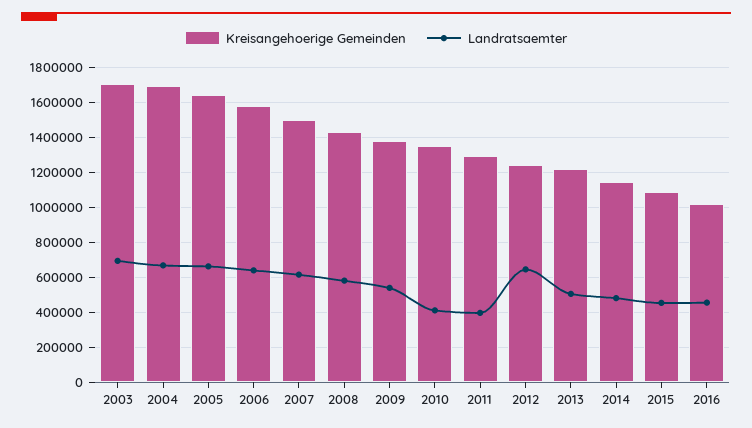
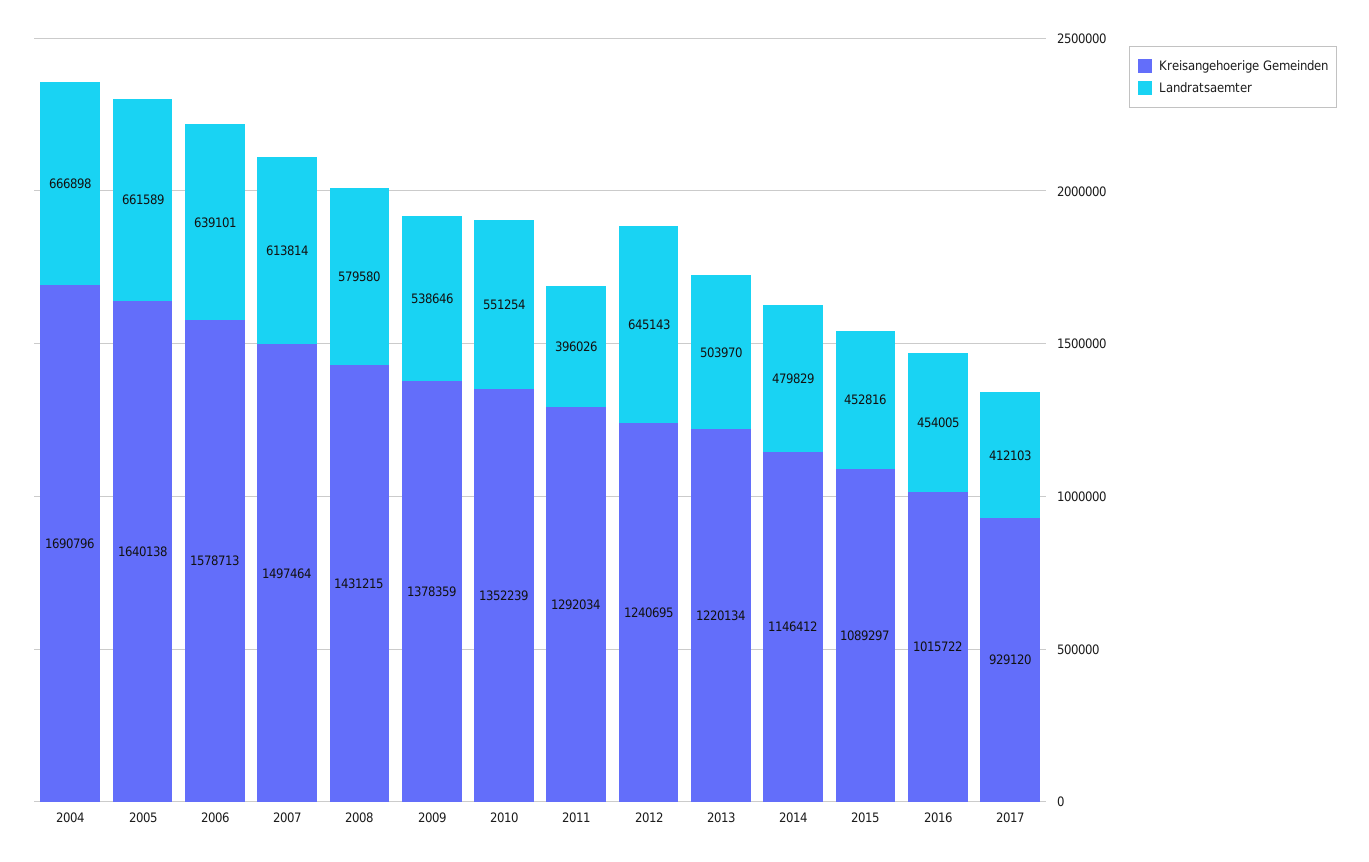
Kreisangehoerige Gemeinden, 2003: 1700000 -> none
Landratsaemter, 2003: 700000 -> none
Landratsaemter, 2010: 400000 -> 551254
Kreisangehoerige Gemeinden, 2017: none -> 929120
Landratsaemter, 2017: none -> 412103

